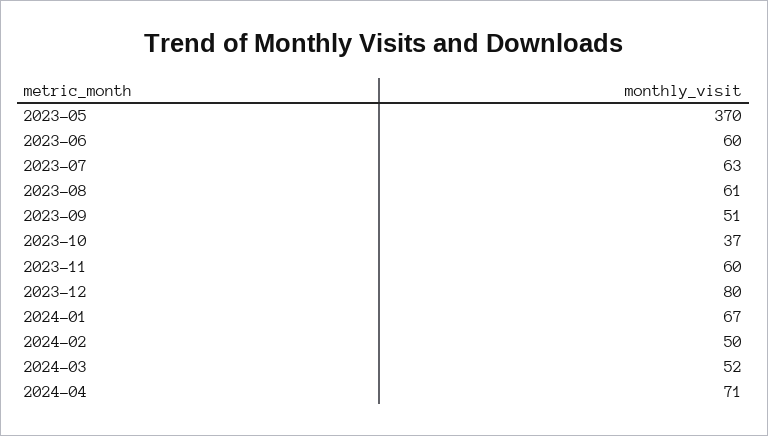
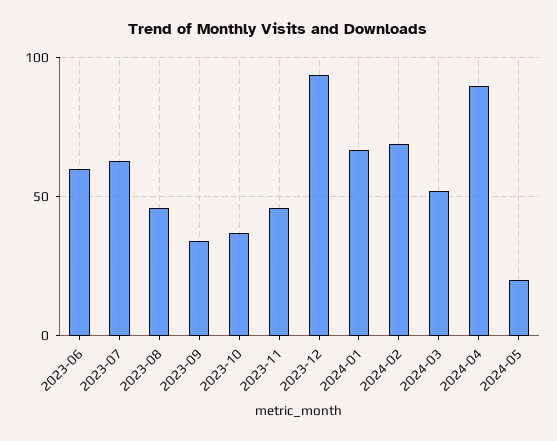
2023-05: 370 -> none
2023-08: 61 -> 45
2023-09: 51 -> 35
2023-11: 60 -> 45
2023-12: 80 -> 95
2024-02: 50 -> 70
2024-04: 71 -> 90
2024-05: none -> 20

